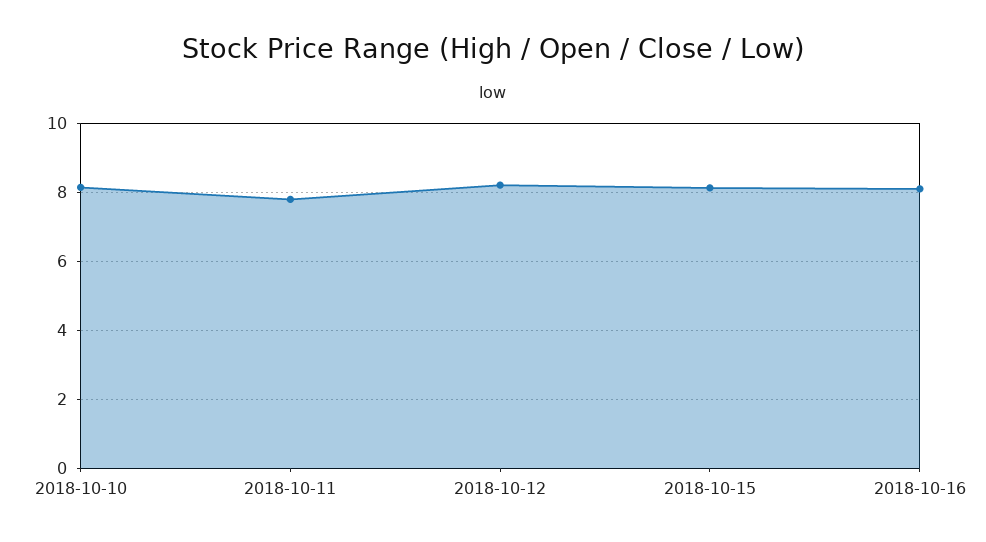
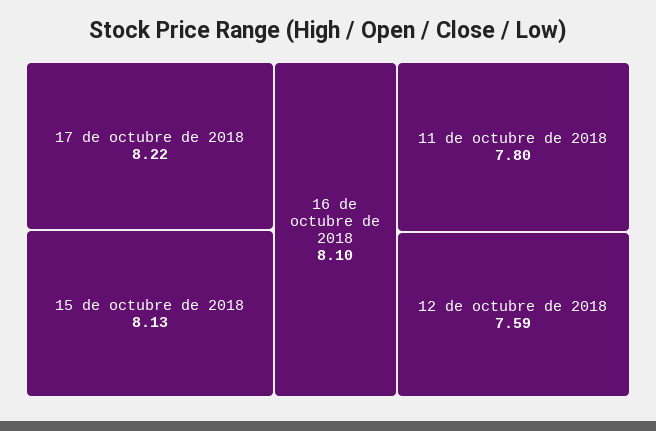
2018-10-10: 8.2 -> none
2018-10-12: 8.2 -> 7.59
17 de octubre de 2018: none -> 8.22

